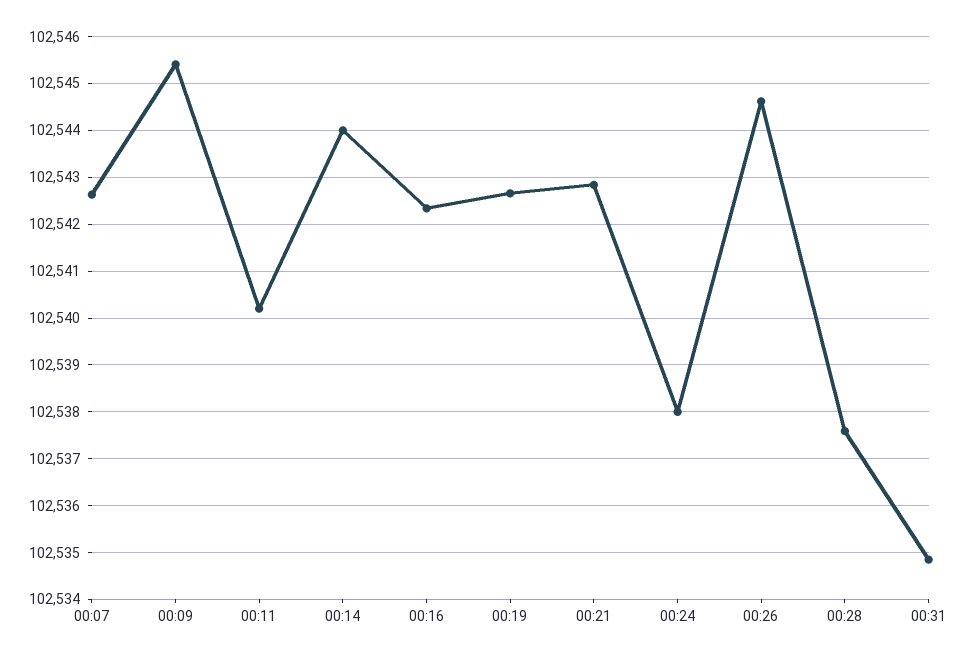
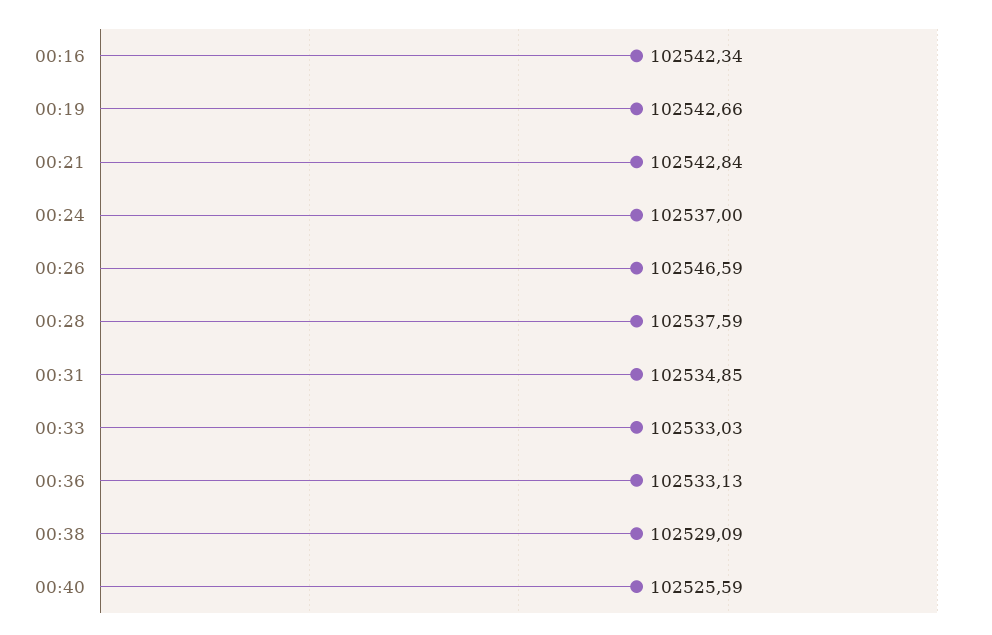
00:07: 102542.6 -> none
00:09: 102545.4 -> none
00:11: 102540.2 -> none
00:14: 102544 -> none
00:24: 102538 -> 102537
00:26: 102544.6 -> 102546.59
00:33: none -> 102533.03
00:36: none -> 102533.13
00:38: none -> 102529.09
00:40: none -> 102525.59

